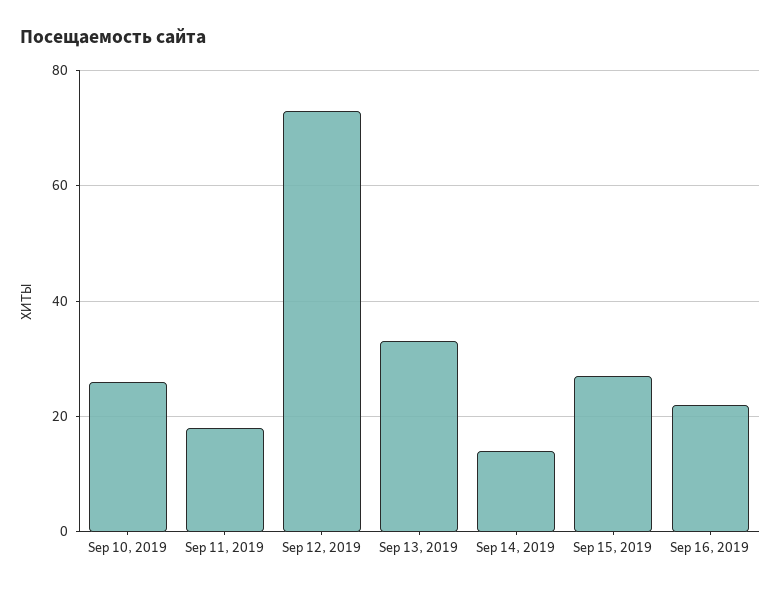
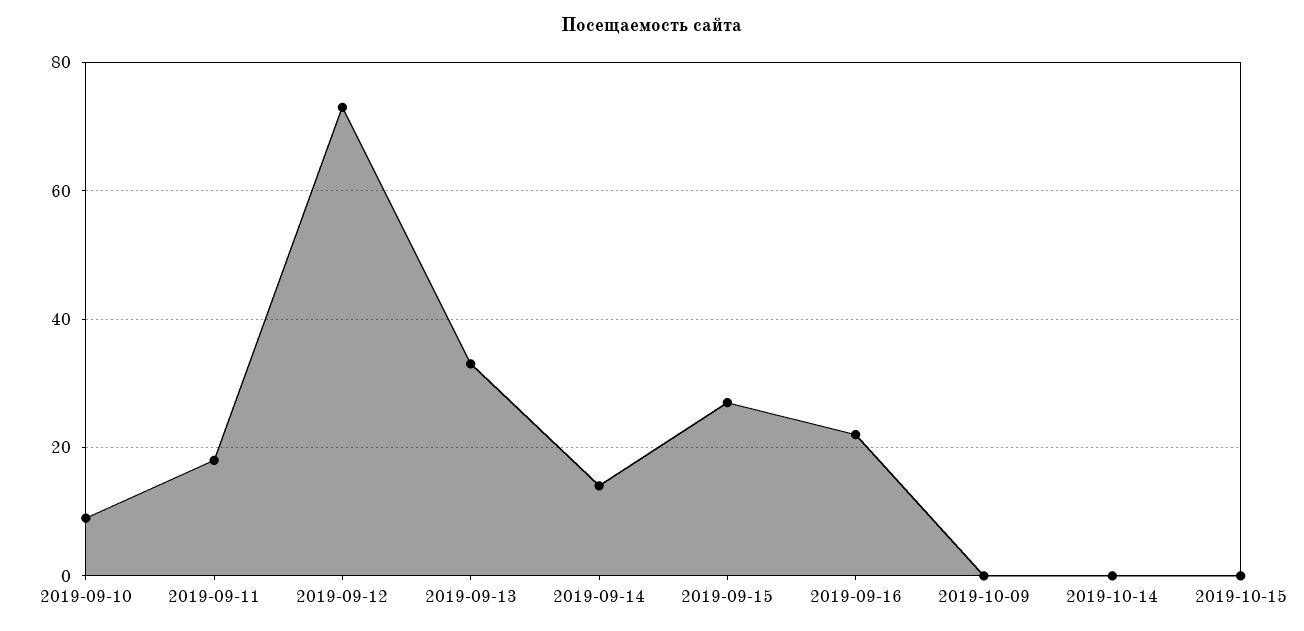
Sep 10, 2019: 25 -> 10
2019-10-09: none -> 0
2019-10-14: none -> 0
2019-10-15: none -> 0

